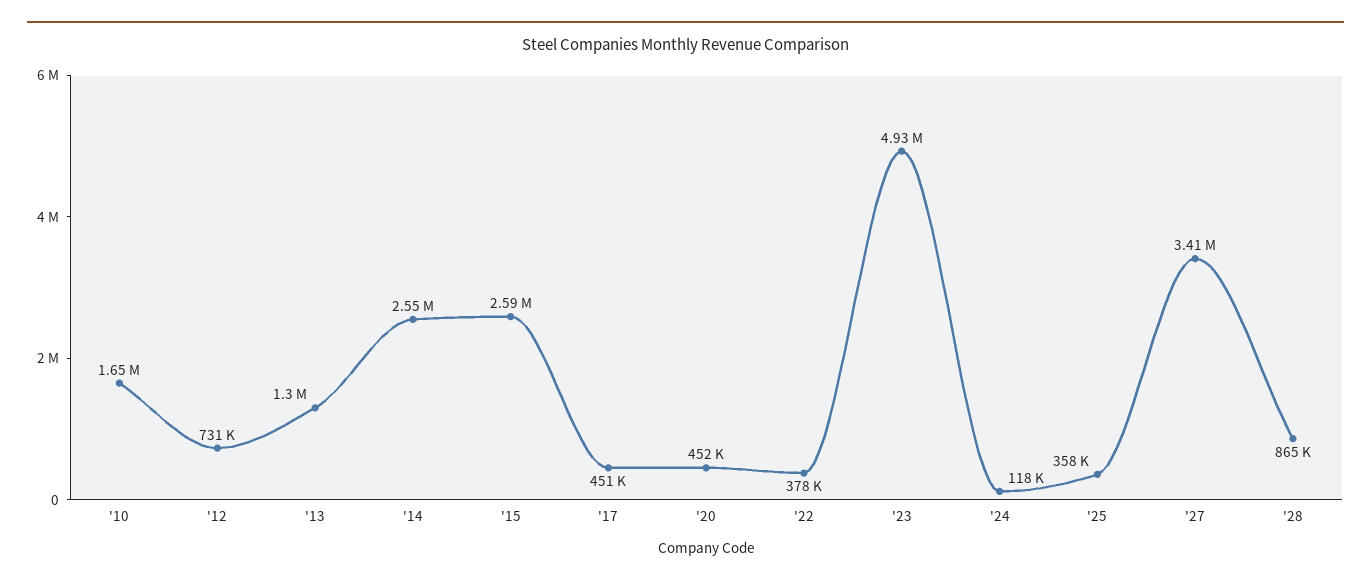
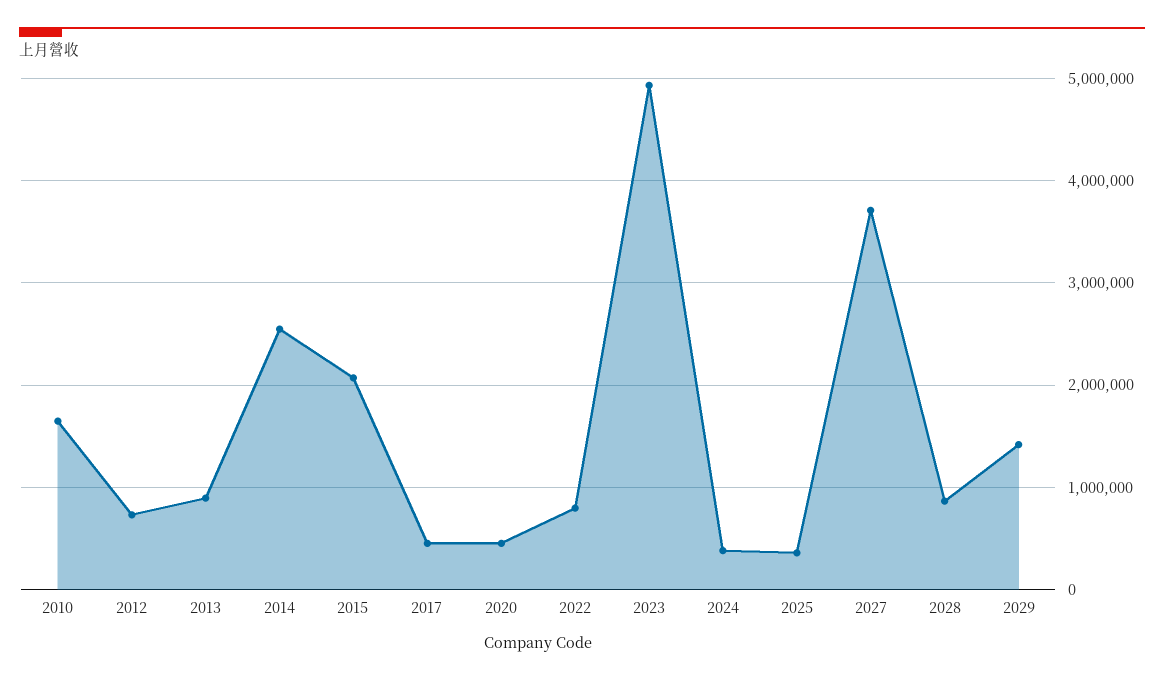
'13: 1300000 -> 900000
'15: 2590000 -> 2100000
'22: 378000 -> 800000
'24: 118000 -> 400000
'27: 3410000 -> 3700000
2029: none -> 1400000

